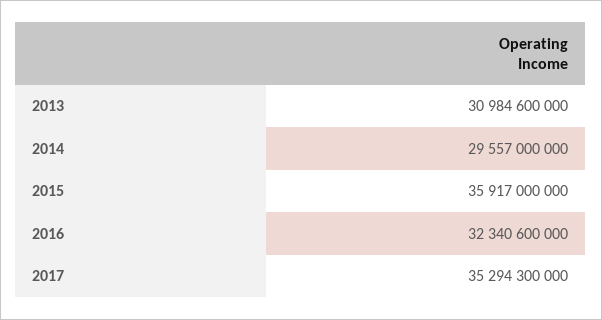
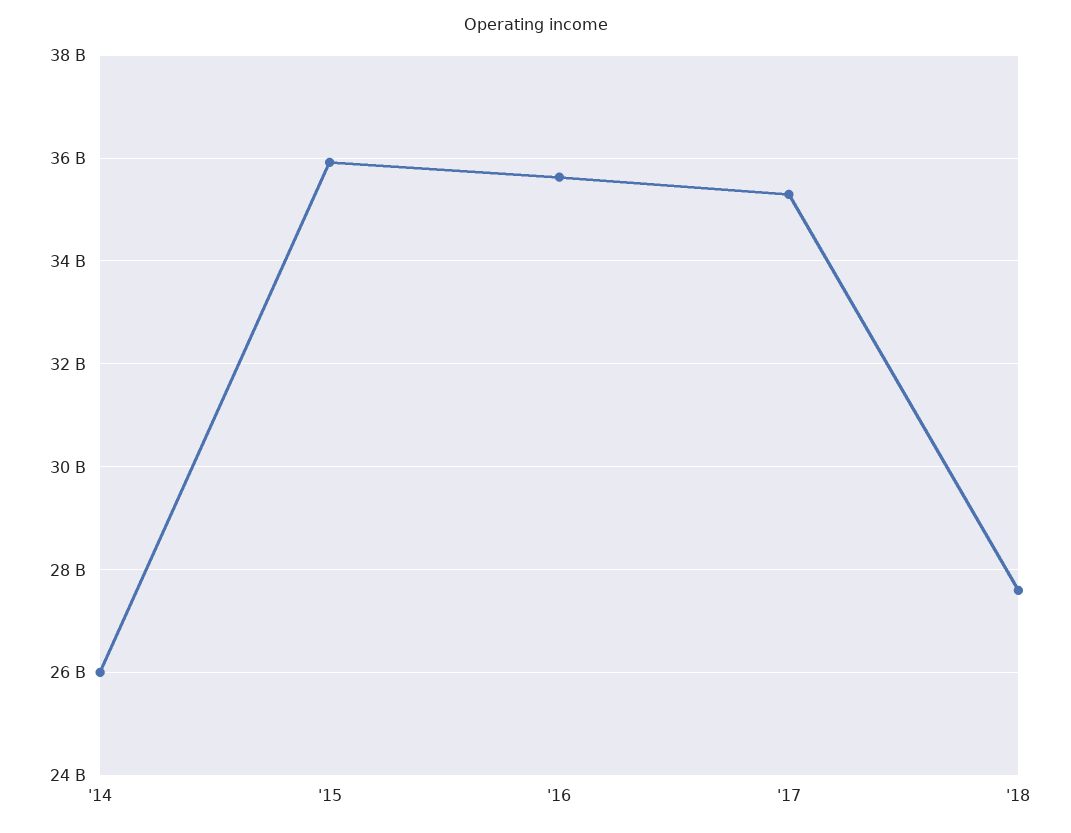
2013: 30984600000 -> none
2014: 29557000000 -> 26000000000
2016: 32340600000 -> 35600000000
'18: none -> 27600000000

